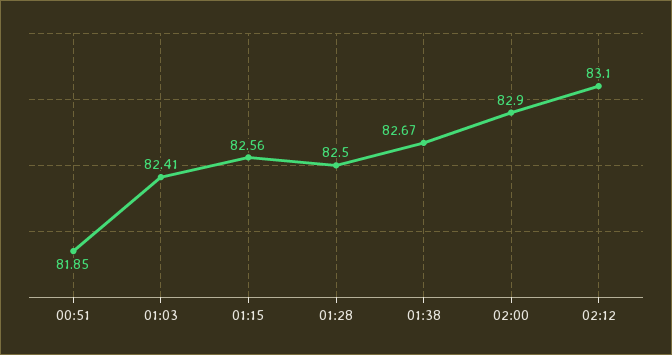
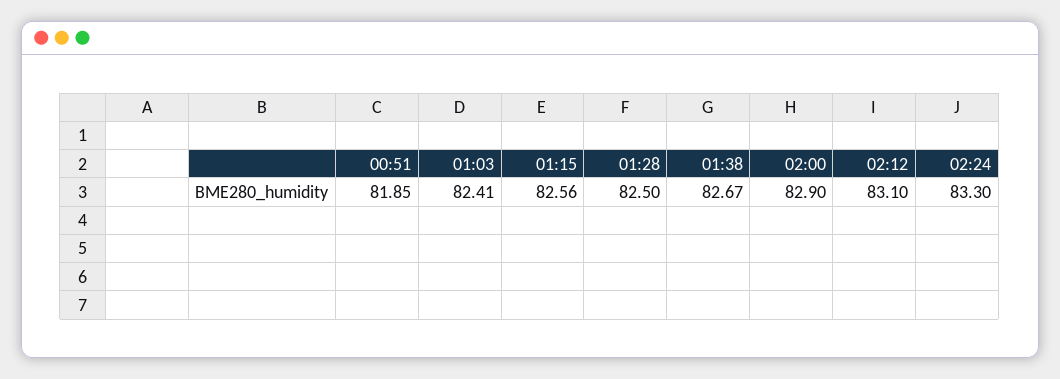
02:24: none -> 83.3

